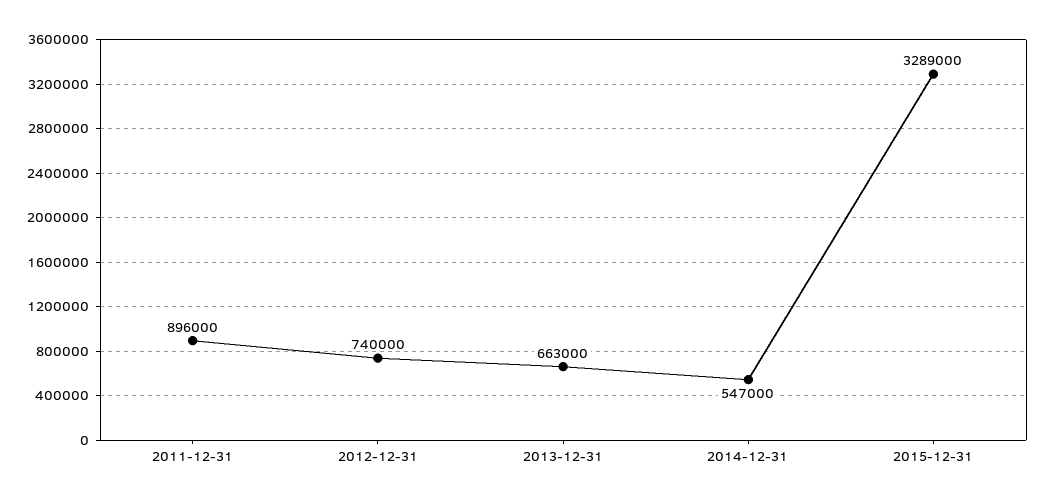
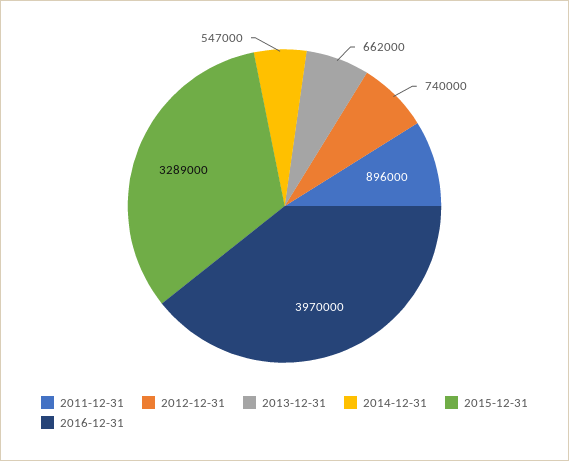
2013-12-31: 663000 -> 662000
2016-12-31: none -> 3970000

